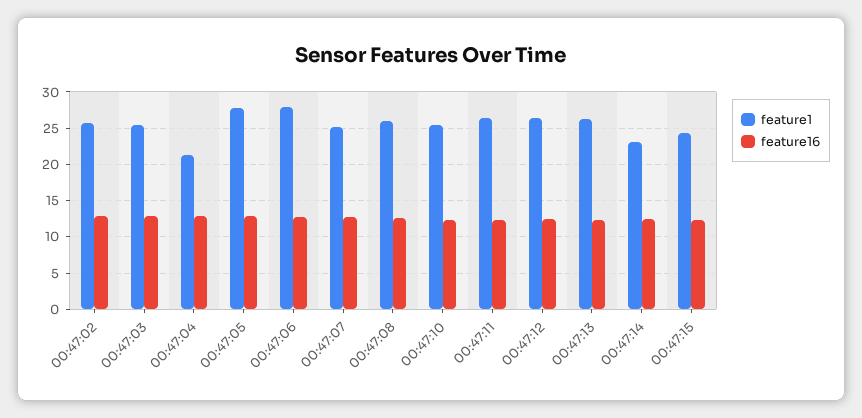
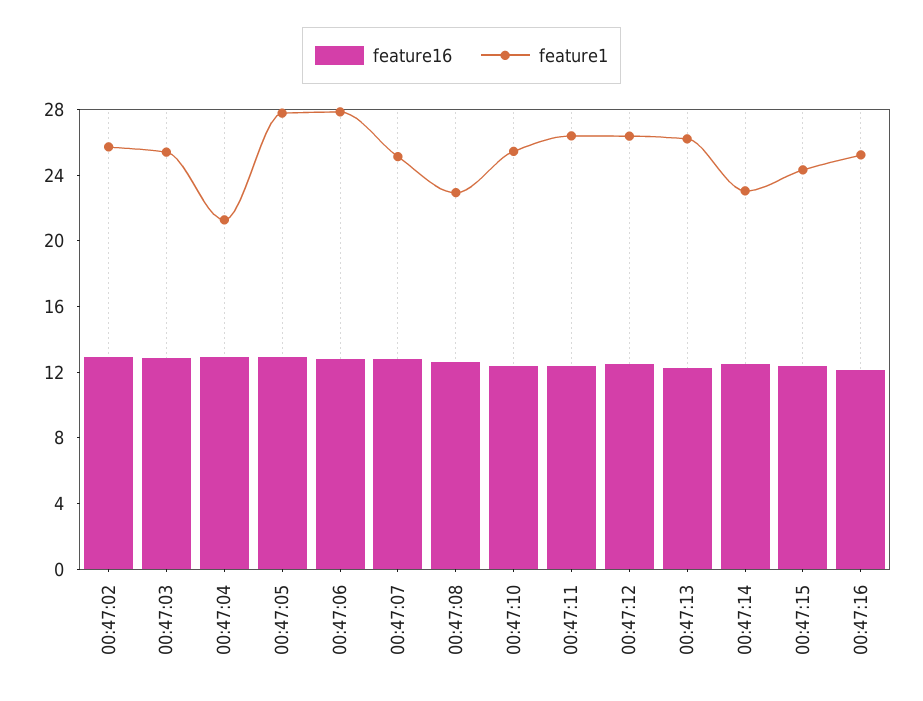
feature1, 00:47:08: 26 -> 23
feature16, 00:47:16: none -> 12
feature1, 00:47:16: none -> 25

